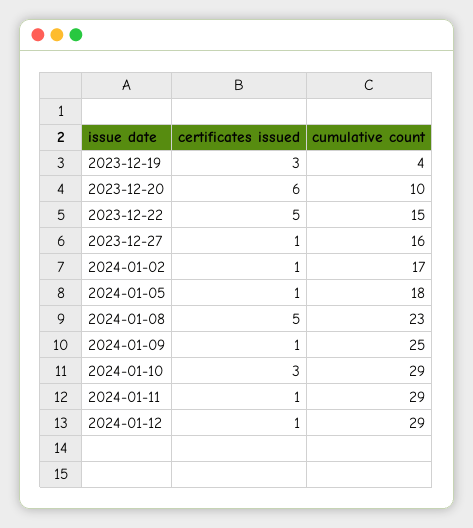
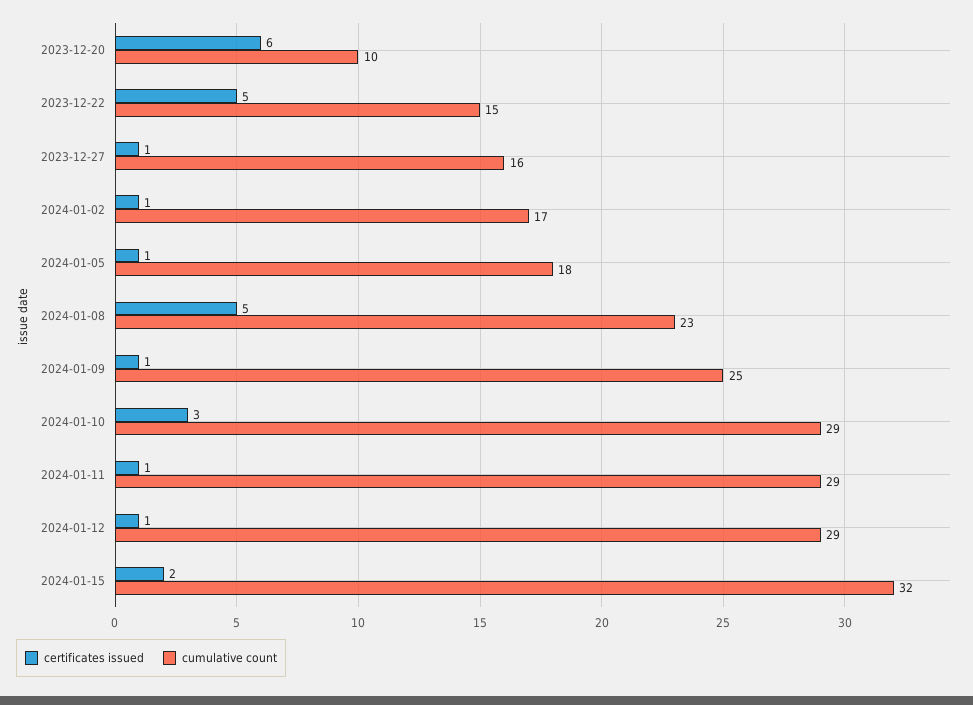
certificates issued, 2023-12-19: 3 -> none
cumulative count, 2023-12-19: 4 -> none
certificates issued, 2024-01-15: none -> 2
cumulative count, 2024-01-15: none -> 32

